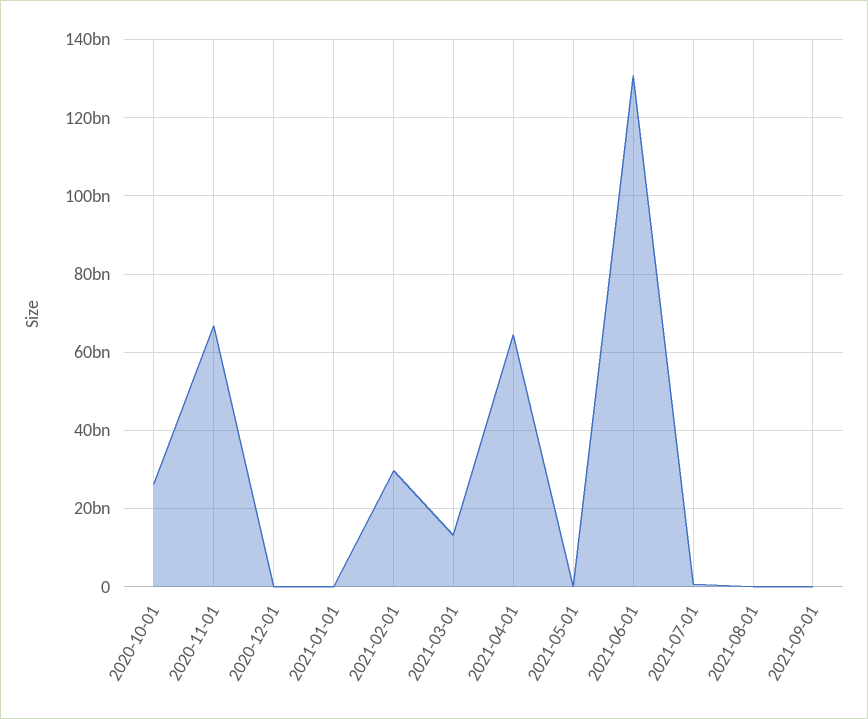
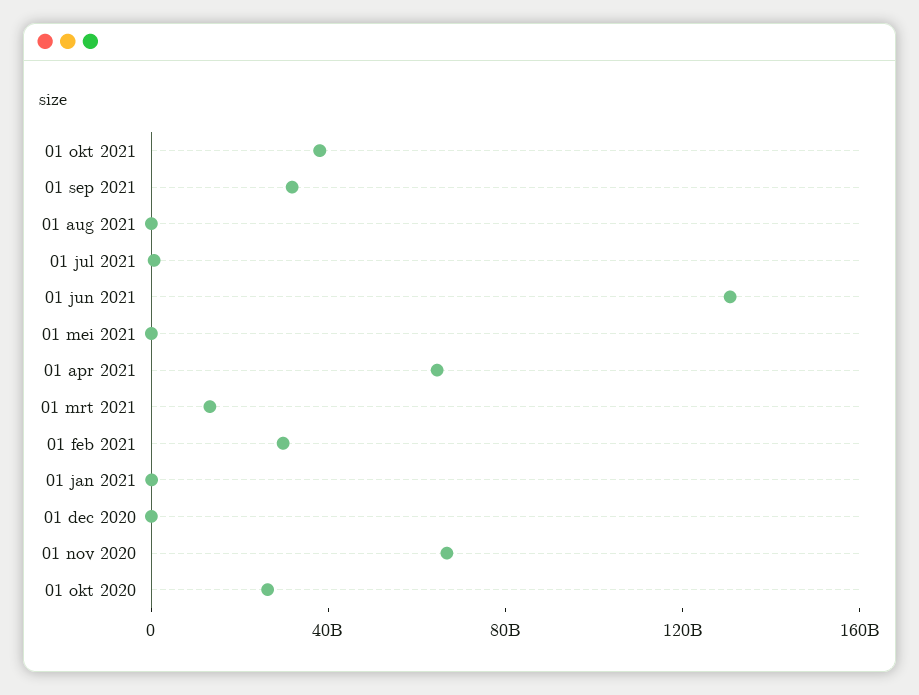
2021-09-01: 0 -> 30000000000
01 okt 2021: none -> 40000000000

